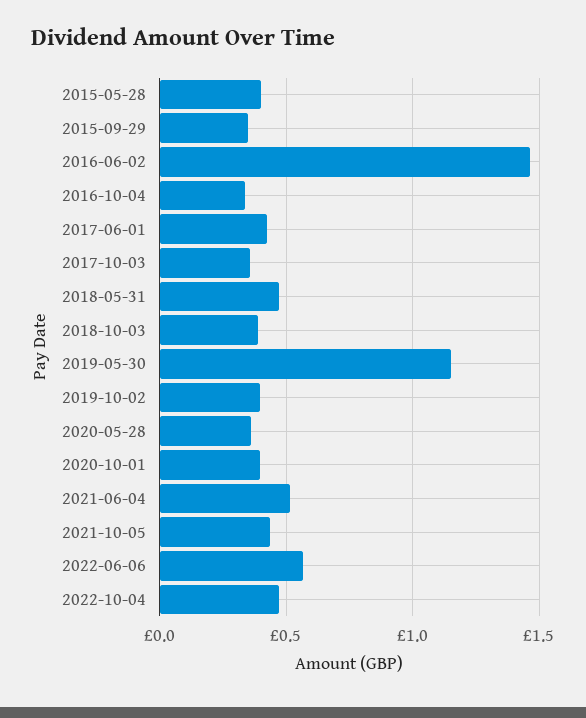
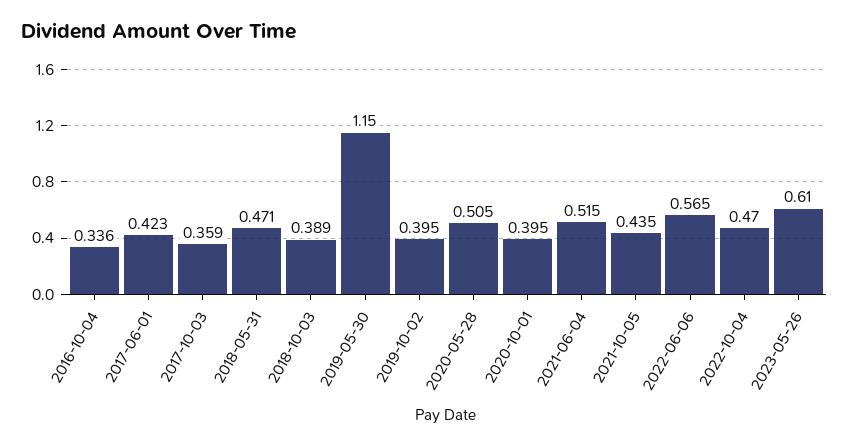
2015-05-28: 0.4 -> none
2015-09-29: 0.35 -> none
2016-06-02: 1.45 -> none
2020-05-28: 0.35 -> 0.505
2023-05-26: none -> 0.61

